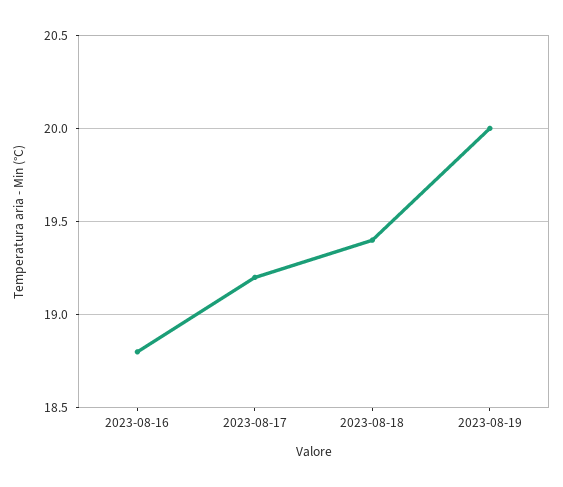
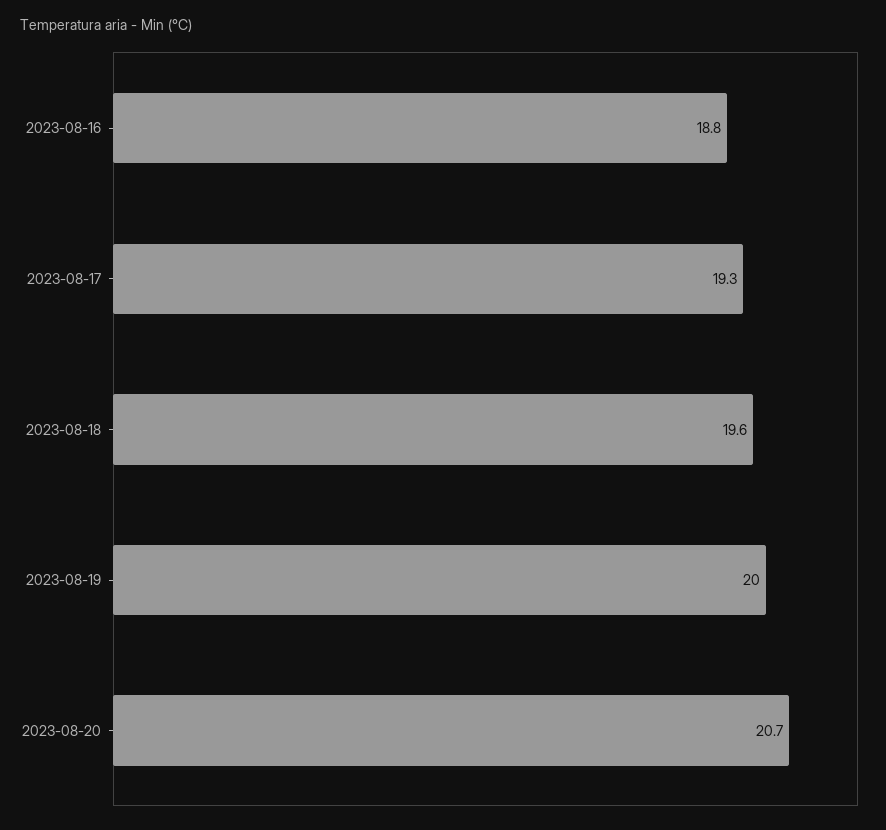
2023-08-17: 19.2 -> 19.3
2023-08-18: 19.4 -> 19.6
2023-08-20: none -> 20.7

